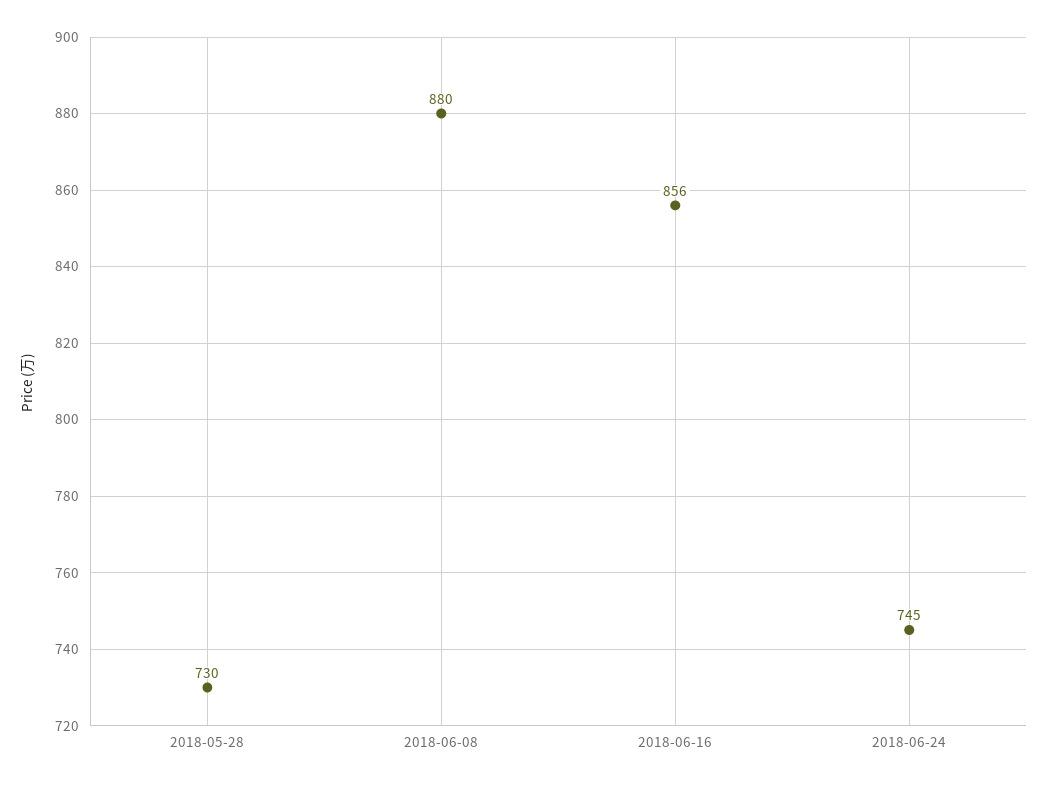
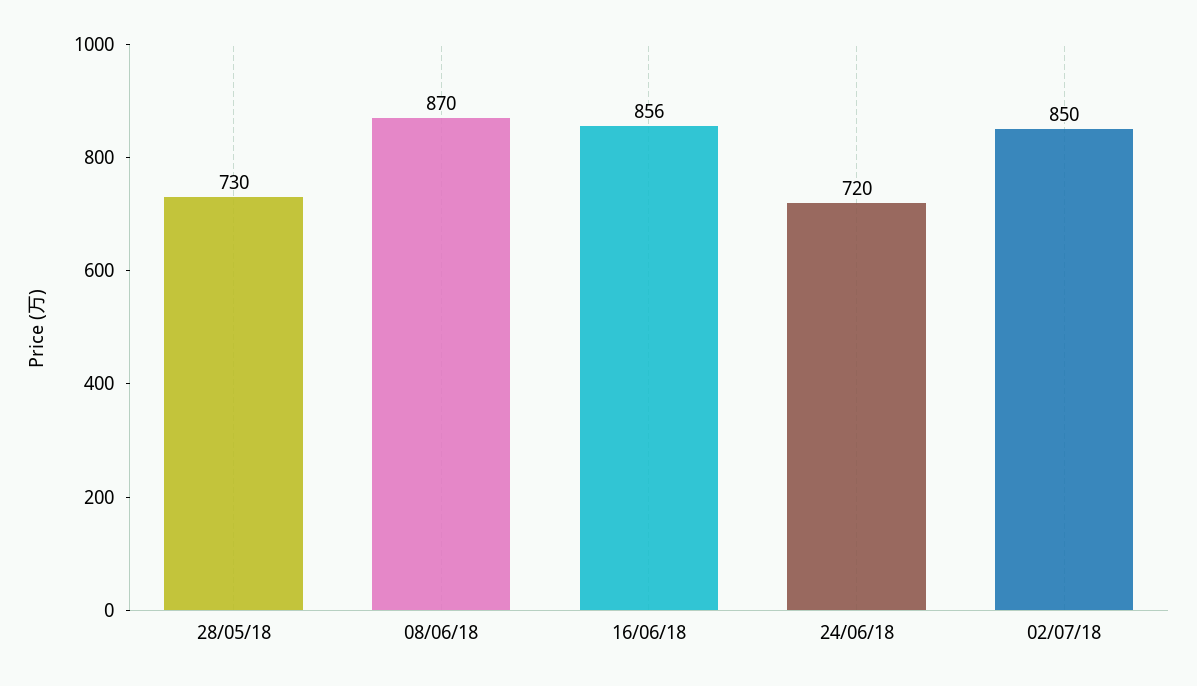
2018-06-08: 880 -> 870
2018-06-24: 745 -> 720
02/07/18: none -> 850

